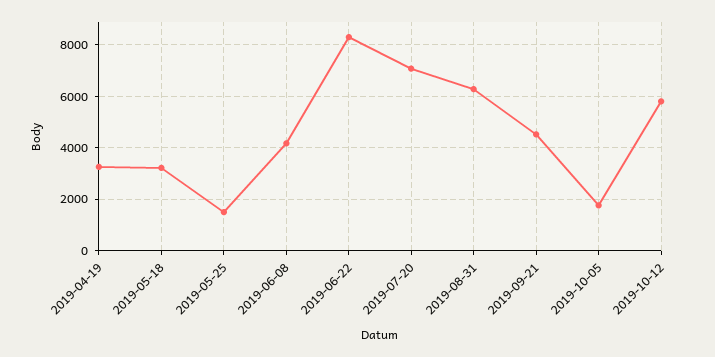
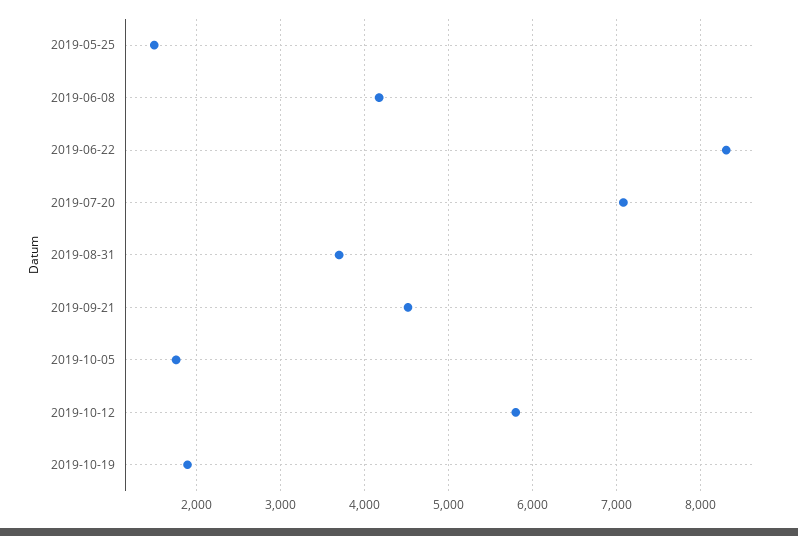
2019-04-19: 3250 -> none
2019-05-18: 3250 -> none
2019-08-31: 6250 -> 3700
2019-10-19: none -> 1900

